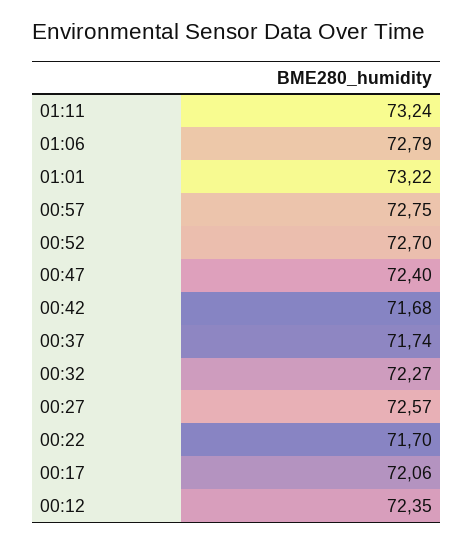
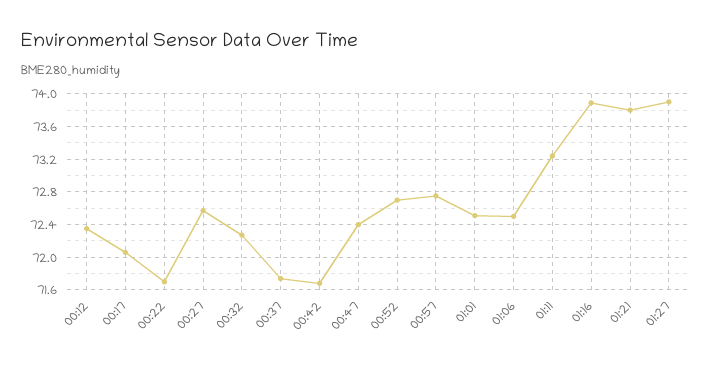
01:06: 72.79 -> 72.5
01:01: 73.22 -> 72.5
01:16: none -> 73.9
01:21: none -> 73.8
01:27: none -> 73.9

